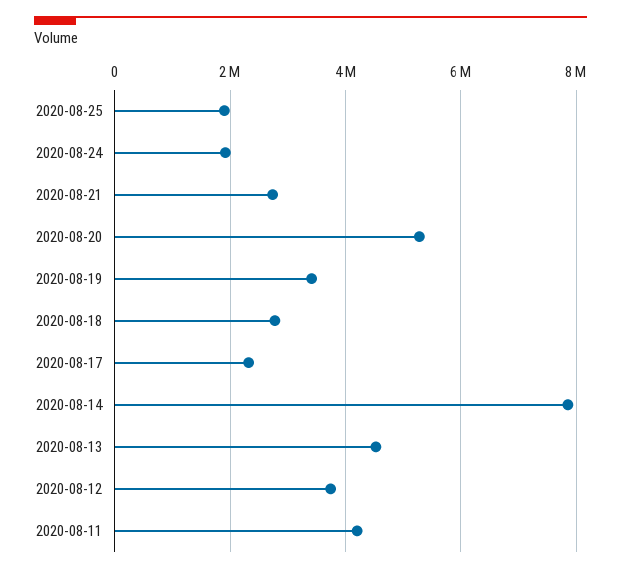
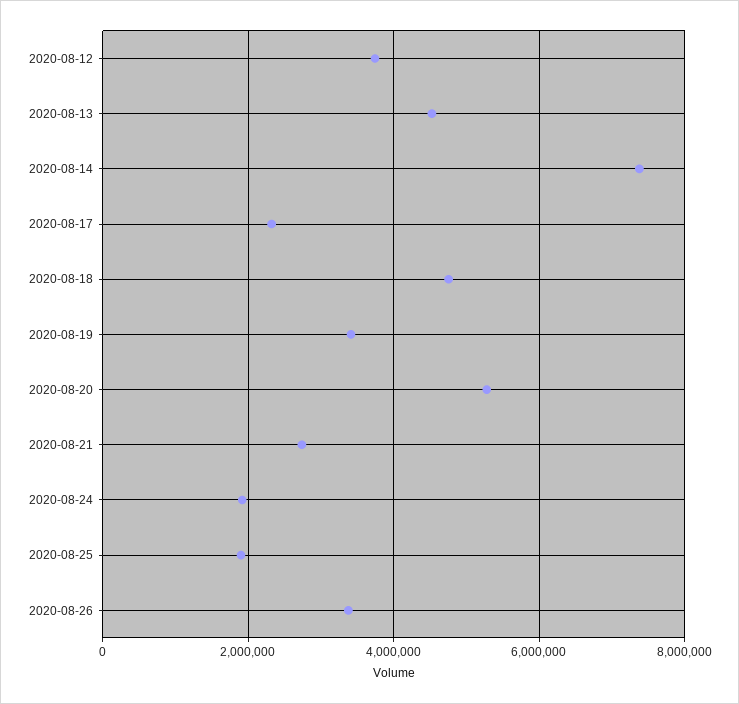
2020-08-18: 2800000 -> 4800000
2020-08-14: 7800000 -> 7400000
2020-08-11: 4200000 -> none
2020-08-26: none -> 3400000

